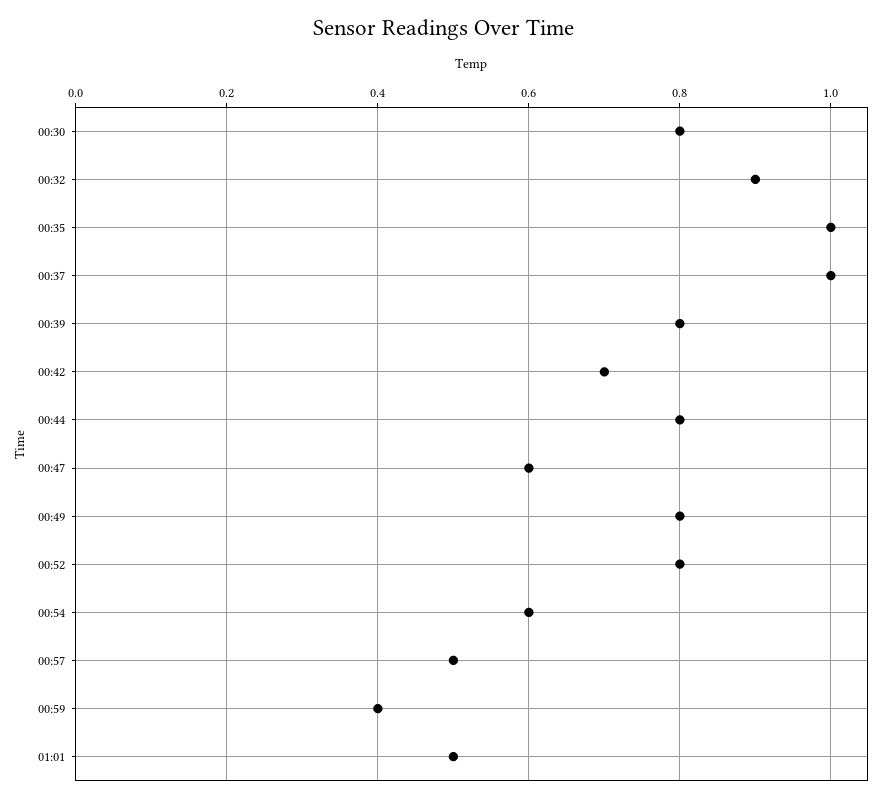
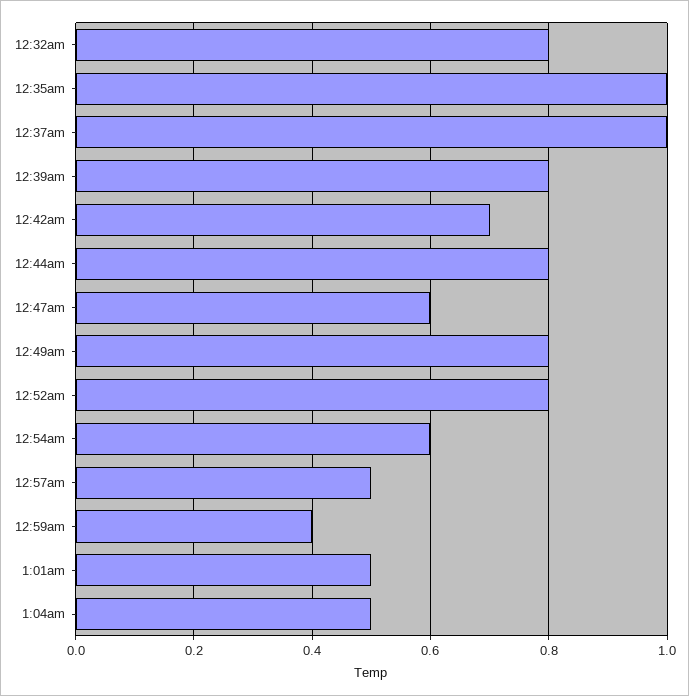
00:30: 0.8 -> none
00:32: 0.9 -> 0.8
1:04am: none -> 0.5

